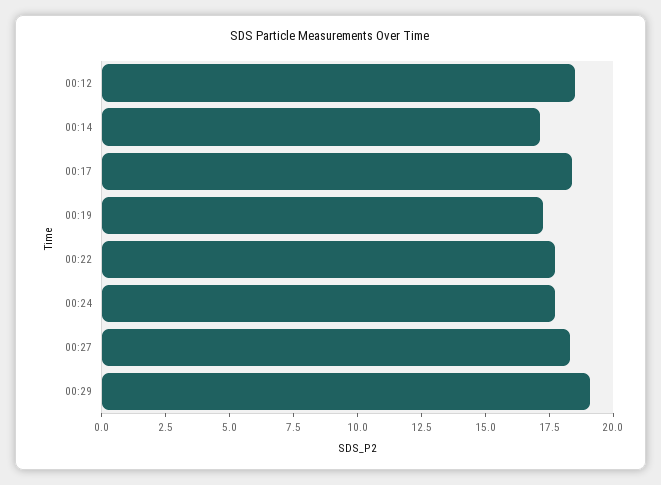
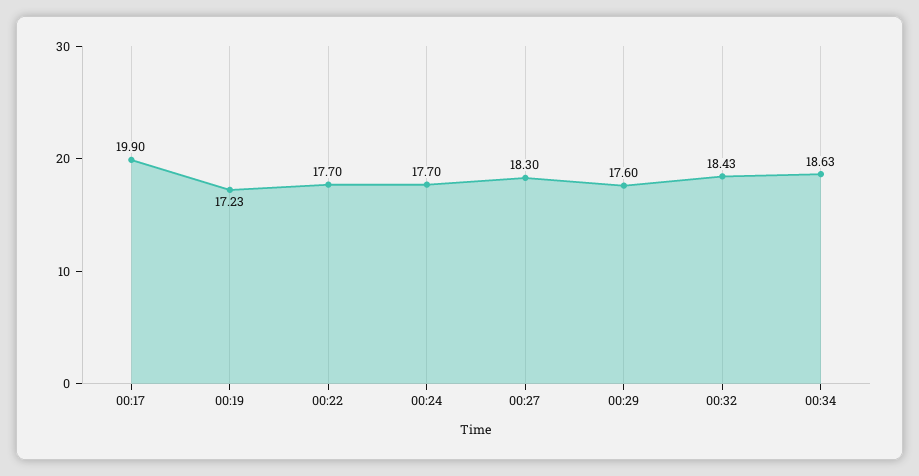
00:12: 18.5 -> none
00:14: 17 -> none
00:17: 18.5 -> 19.9
00:29: 19 -> 17.6
00:32: none -> 18.43
00:34: none -> 18.63

